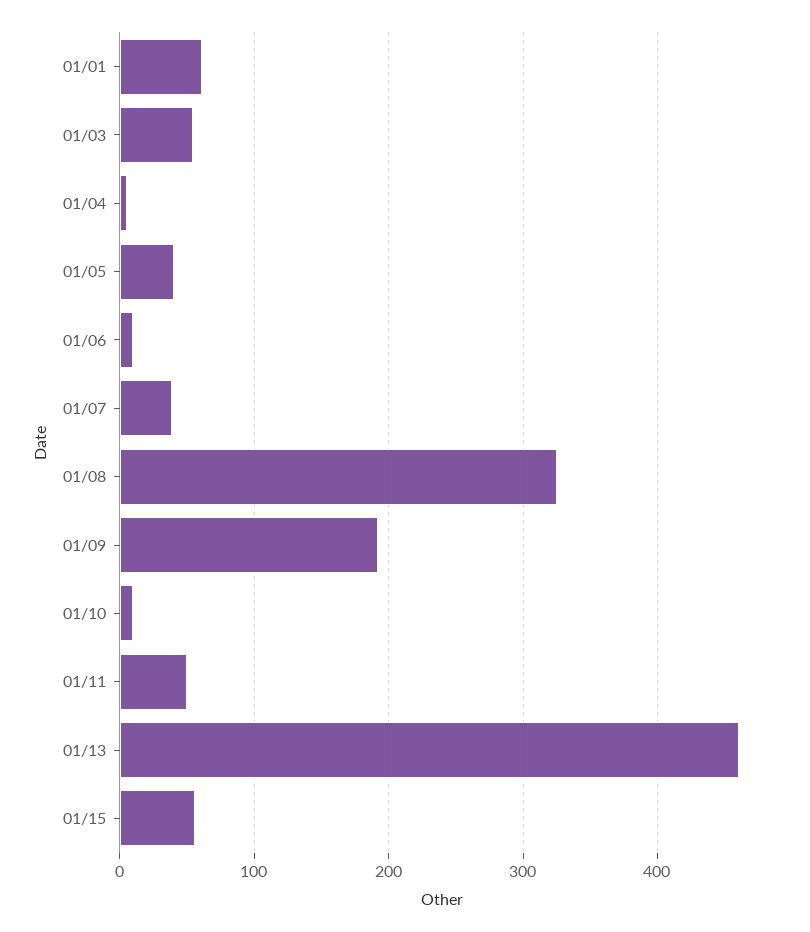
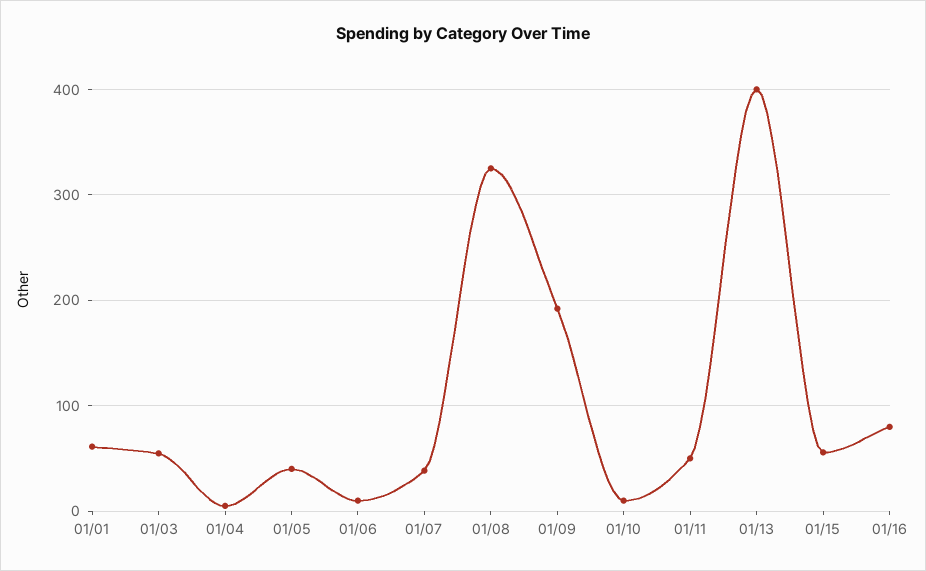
01/13: 460 -> 400
01/16: none -> 80

